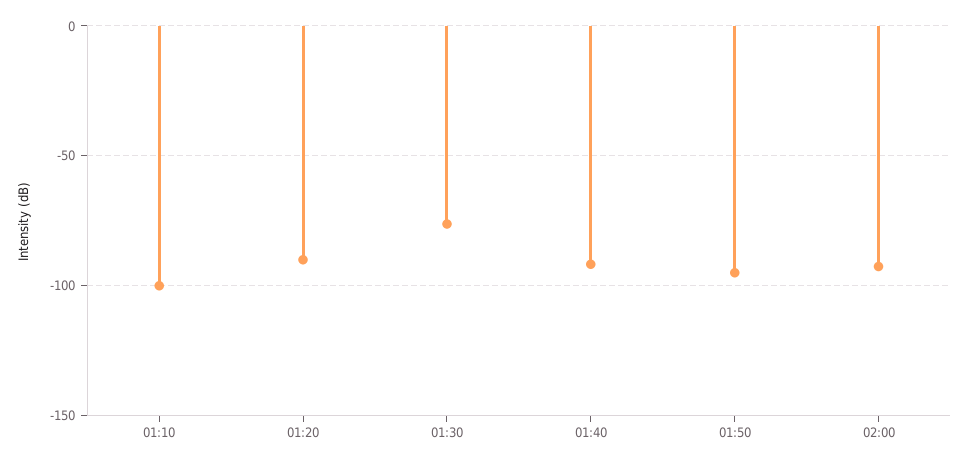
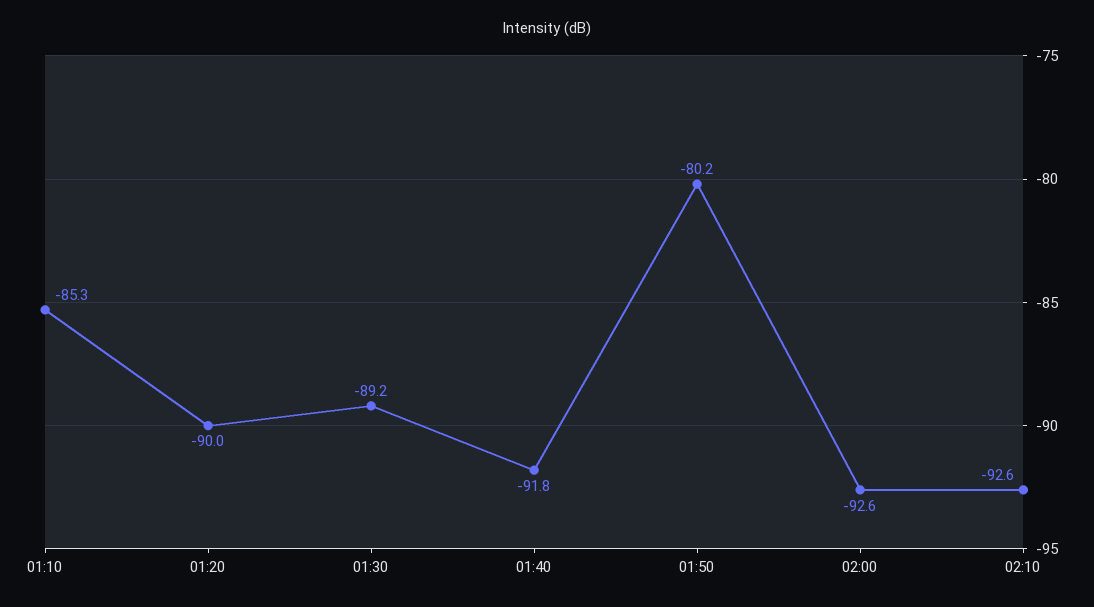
01:10: -100 -> -85.3
01:30: -75 -> -89.2
01:50: -95 -> -80.2
02:10: none -> -92.6

